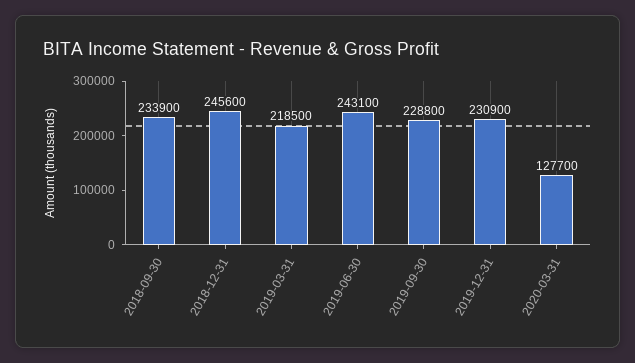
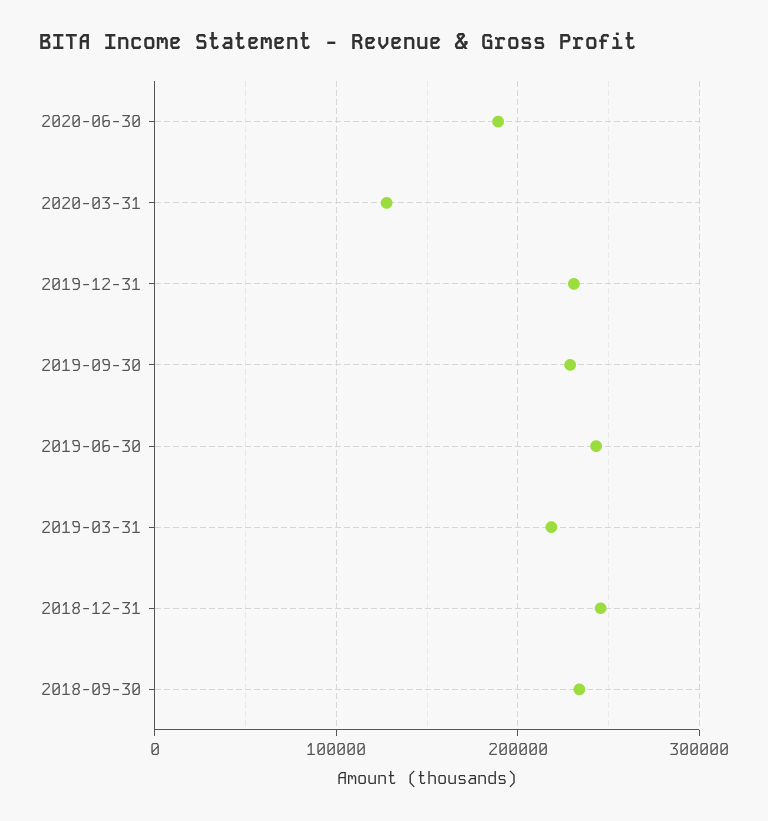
2020-06-30: none -> 190000

